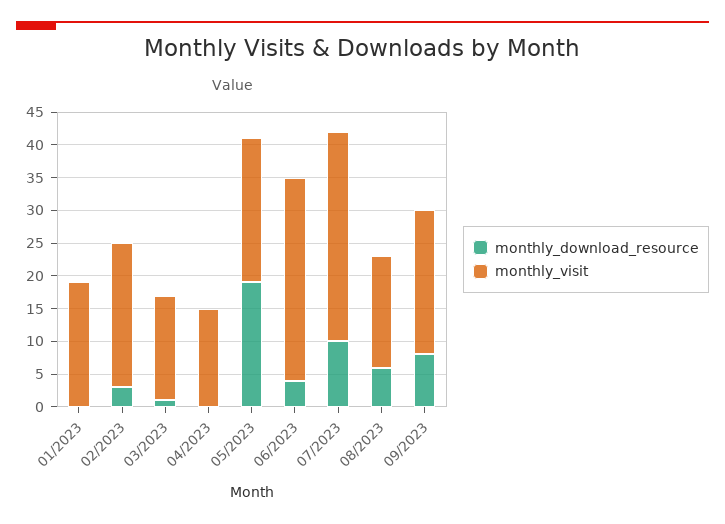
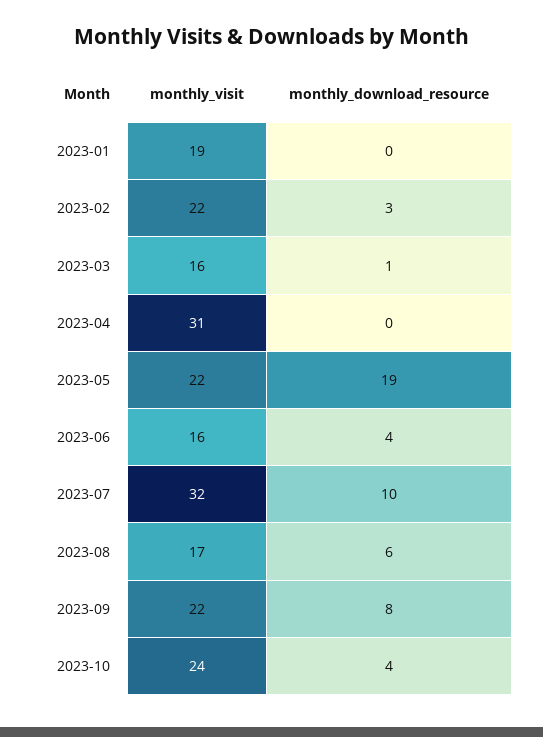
monthly_visit, 04/2023: 15 -> 31
monthly_visit, 06/2023: 30 -> 16
monthly_visit, 2023-10: none -> 24
monthly_download_resource, 2023-10: none -> 4

